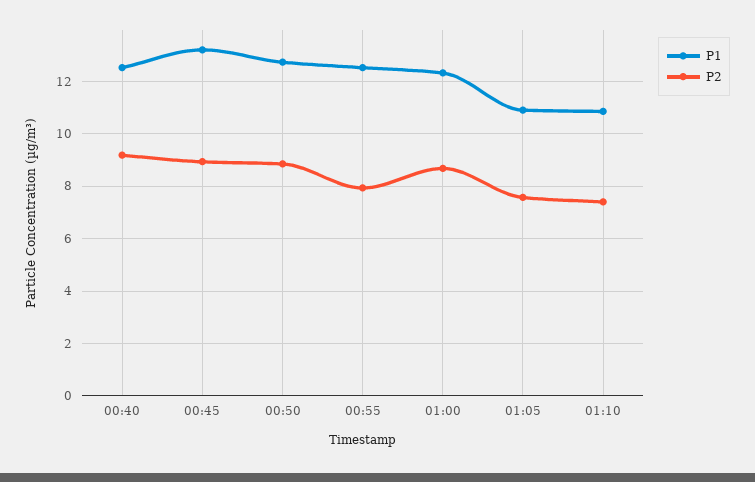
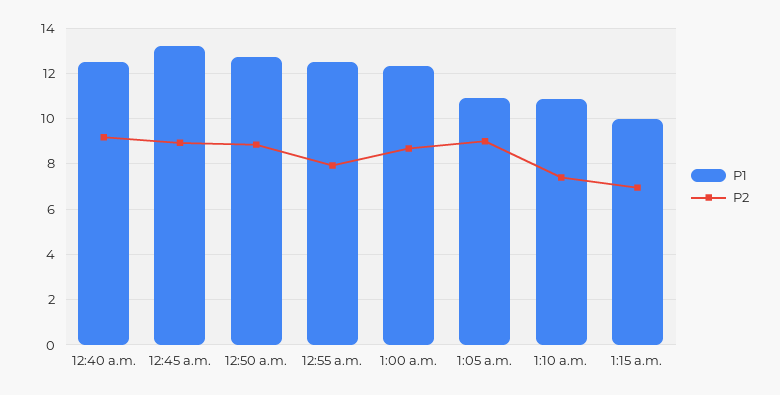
P2, 01:05: 7.5 -> 9
P1, 1:15 a.m.: none -> 10
P2, 1:15 a.m.: none -> 7

